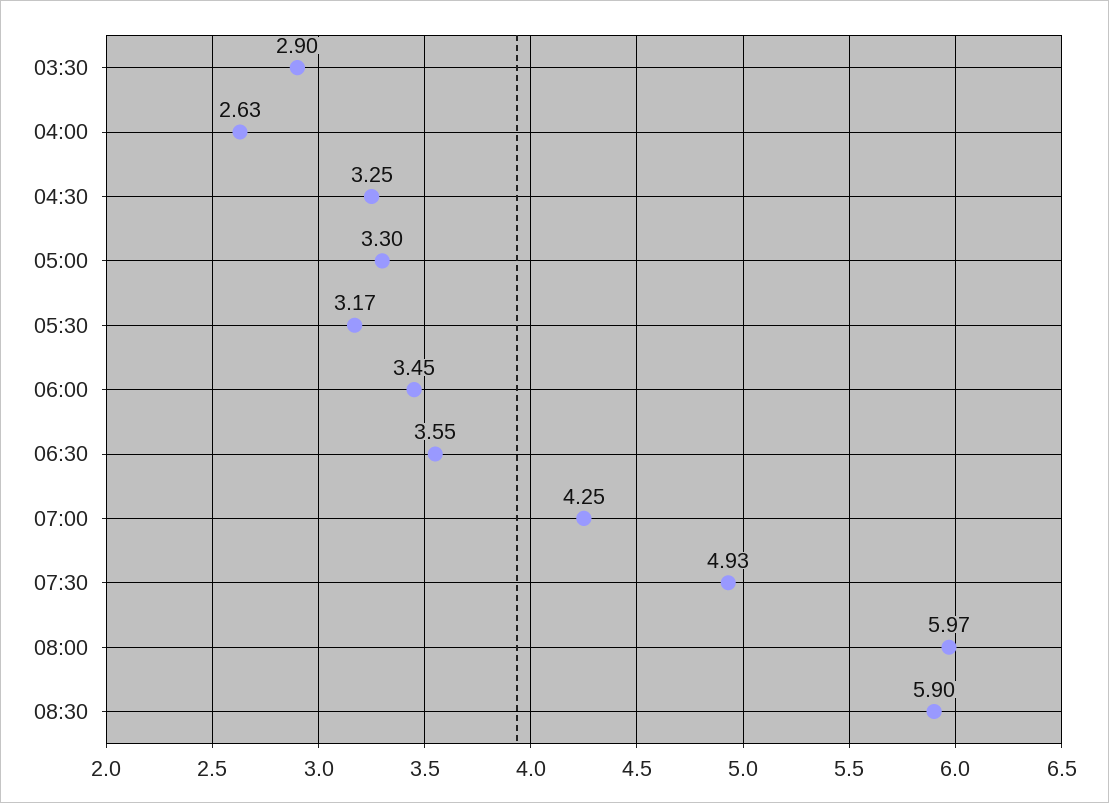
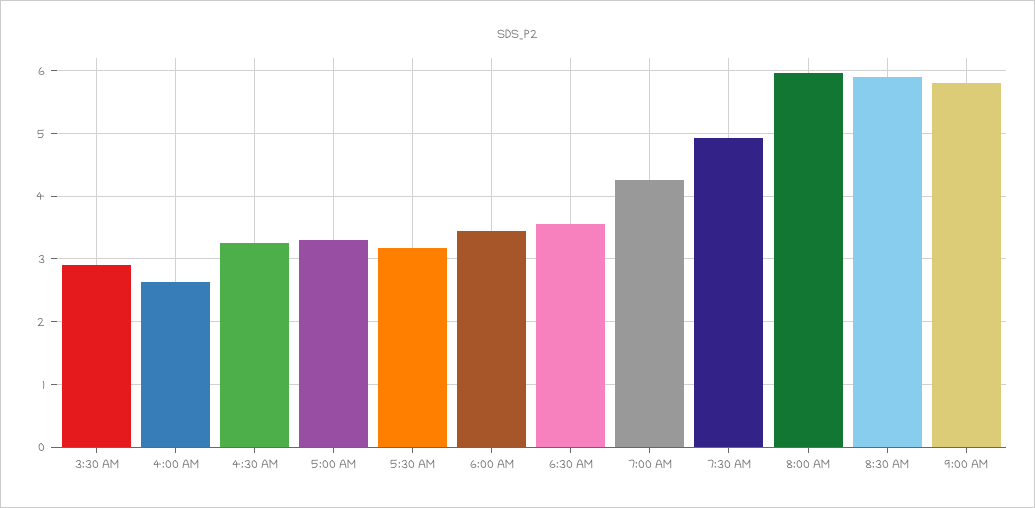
9:00 AM: none -> 5.8

